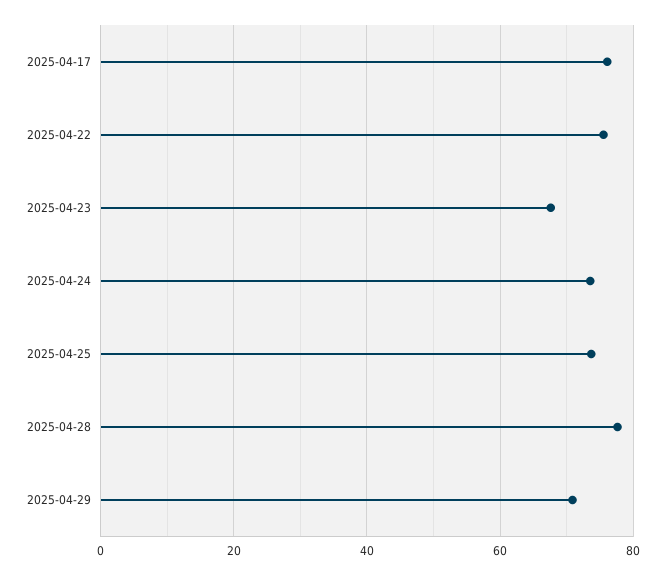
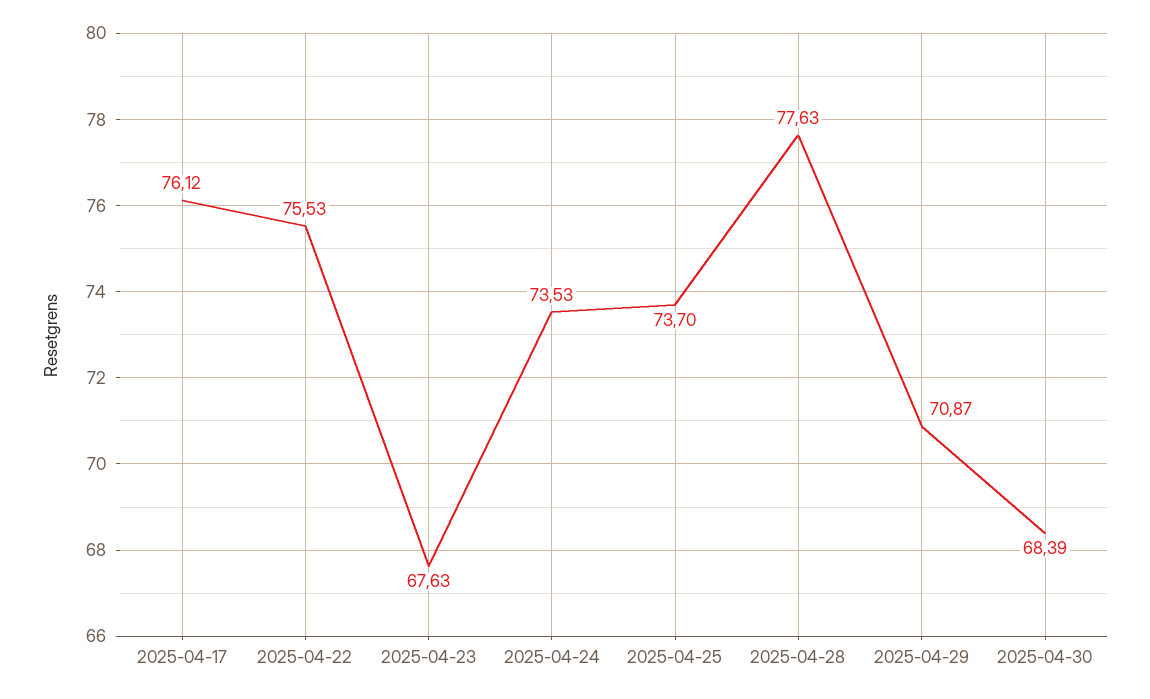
2025-04-30: none -> 68.39

